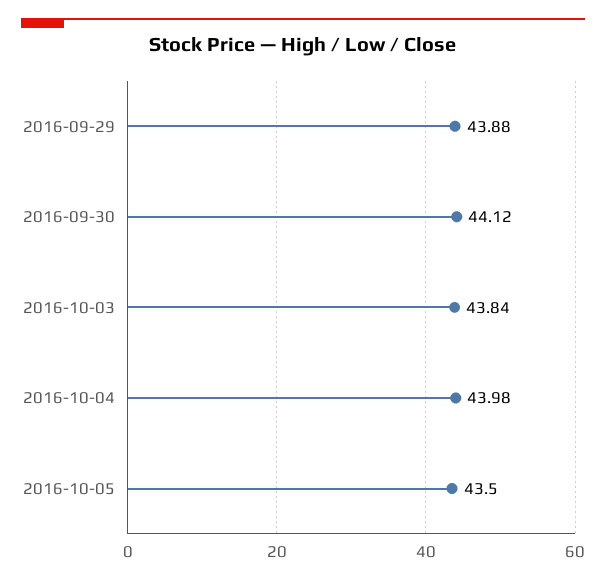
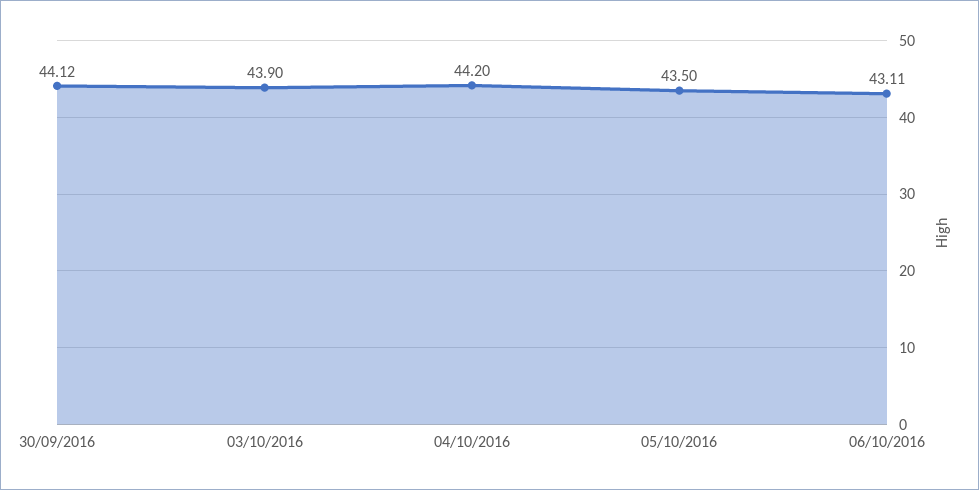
2016-09-29: 43.88 -> none
2016-10-03: 43.84 -> 43.9
2016-10-04: 43.98 -> 44.2
06/10/2016: none -> 43.11

